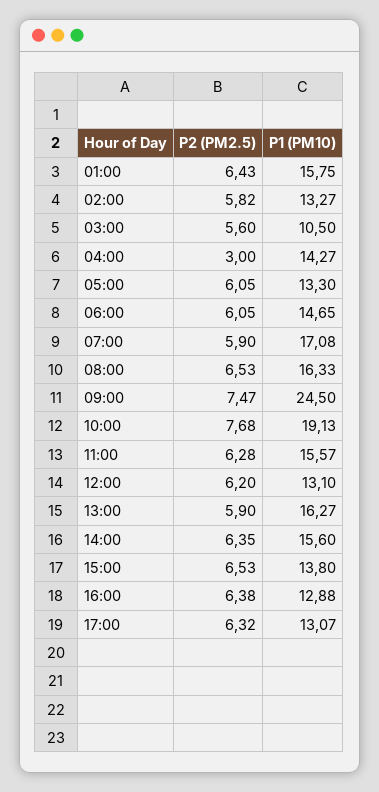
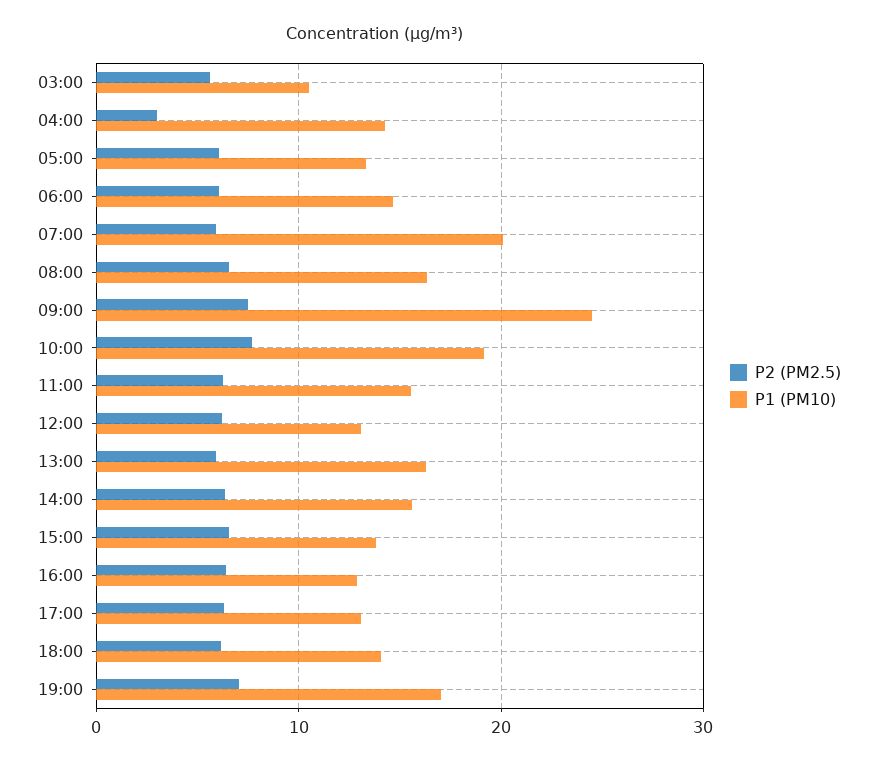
P2 (PM2.5), 01:00: 6.43 -> none
P1 (PM10), 01:00: 15.75 -> none
P2 (PM2.5), 02:00: 5.82 -> none
P1 (PM10), 02:00: 13.27 -> none
P1 (PM10), 07:00: 17.08 -> 20
P2 (PM2.5), 18:00: none -> 6
P1 (PM10), 18:00: none -> 14
P2 (PM2.5), 19:00: none -> 7
P1 (PM10), 19:00: none -> 17

